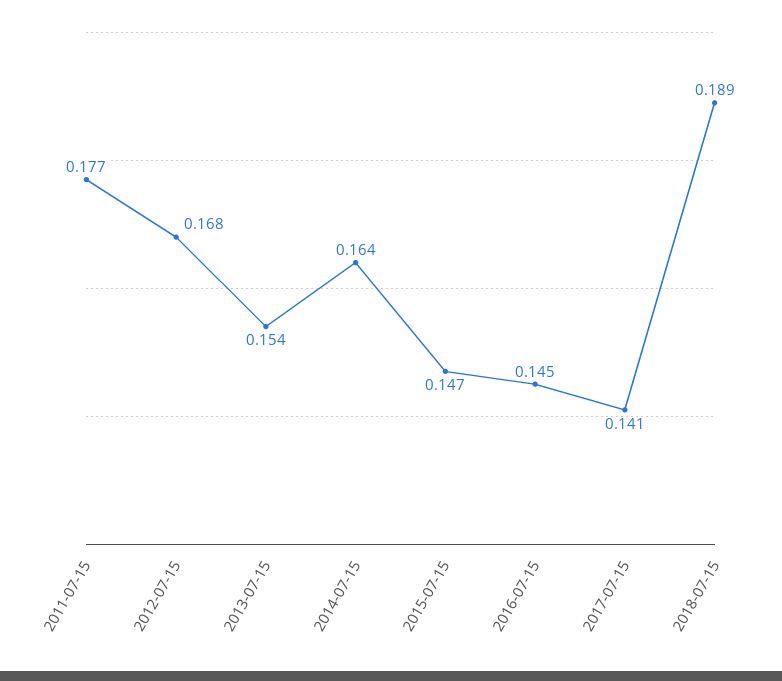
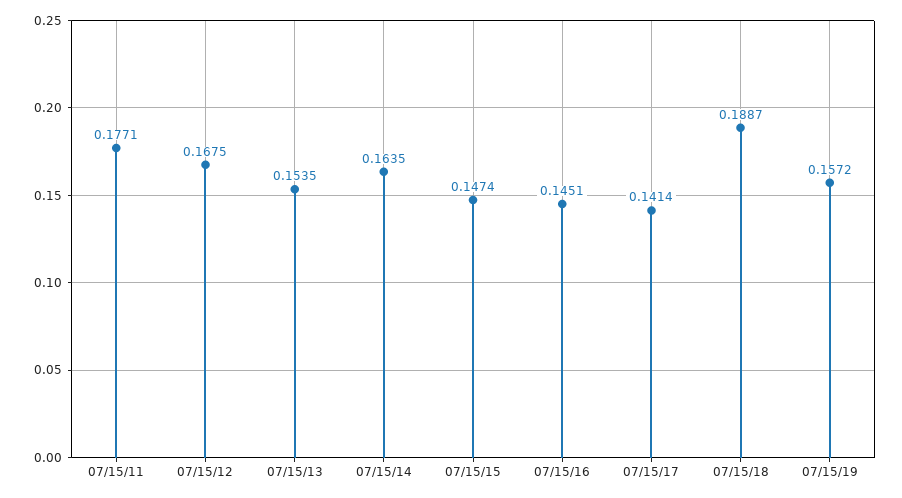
07/15/19: none -> 0.1572

